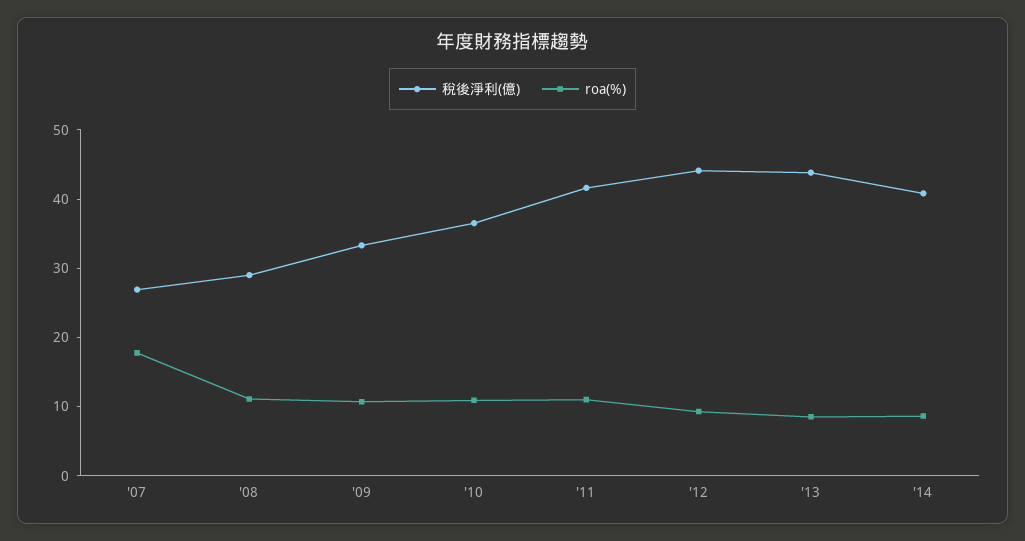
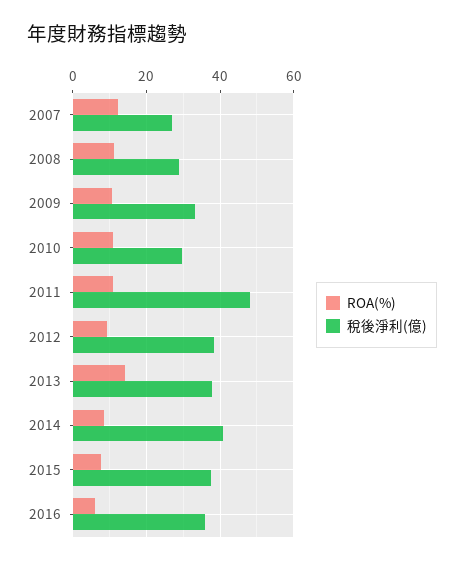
roa(%), '07: 18 -> 12
稅後淨利(億), '10: 36 -> 30
稅後淨利(億), '11: 42 -> 48
稅後淨利(億), '12: 44 -> 38
稅後淨利(億), '13: 44 -> 38
roa(%), '13: 8 -> 14
roa(%), 2015: none -> 8
稅後淨利(億), 2015: none -> 38
roa(%), 2016: none -> 6
稅後淨利(億), 2016: none -> 36

